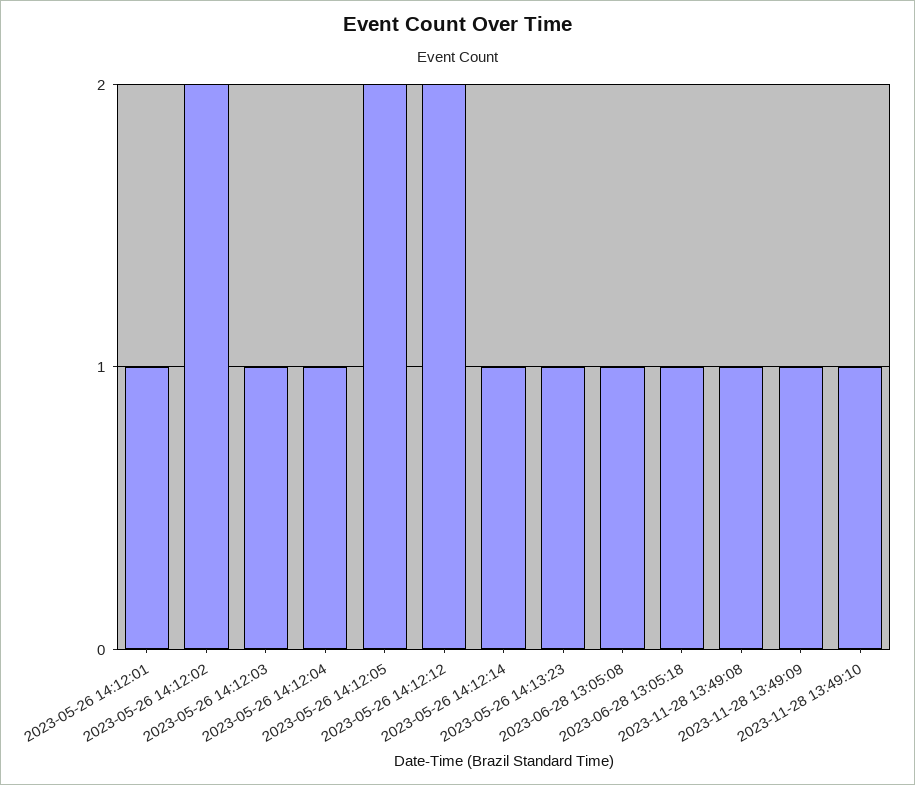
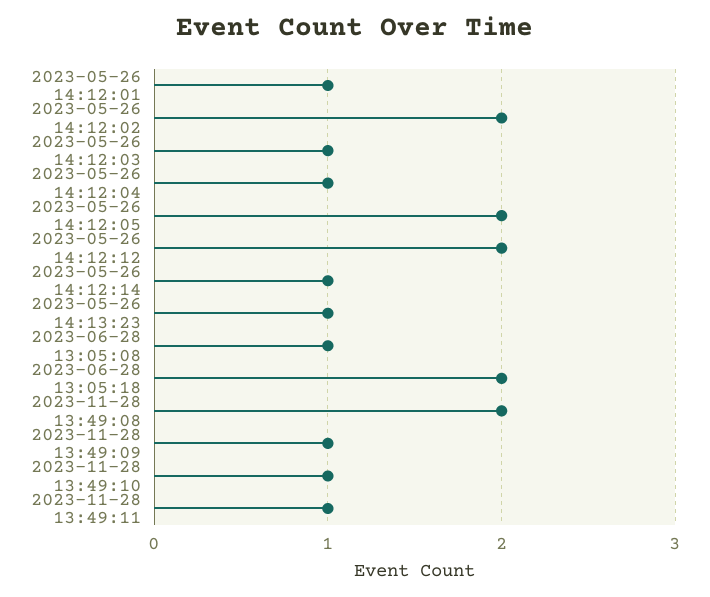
2023-06-28 13:05:18: 1 -> 2
2023-11-28 13:49:08: 1 -> 2
2023-11-28 13:49:11: none -> 1

